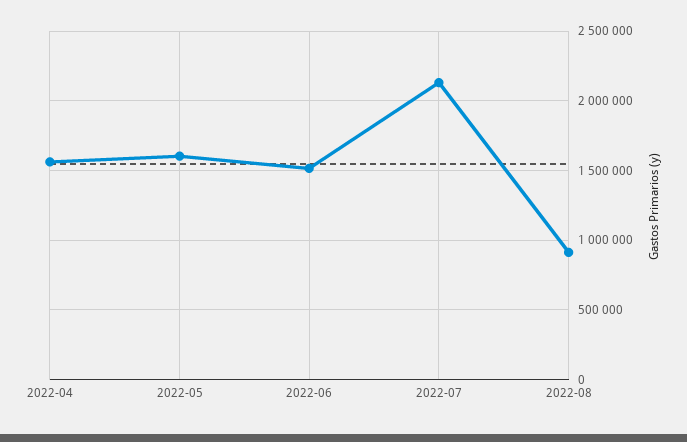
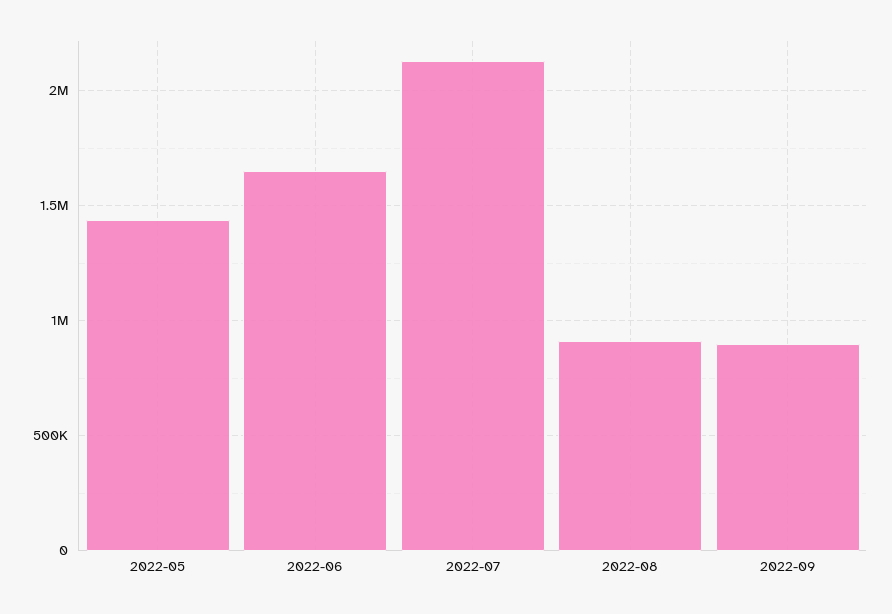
2022-04: 1550000 -> none
2022-05: 1600000 -> 1450000
2022-06: 1500000 -> 1650000
2022-09: none -> 900000

